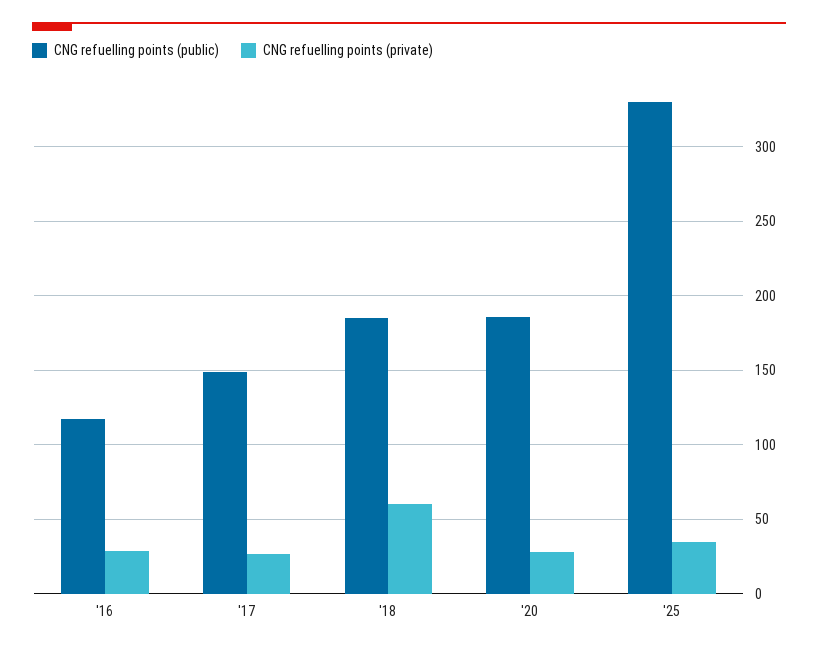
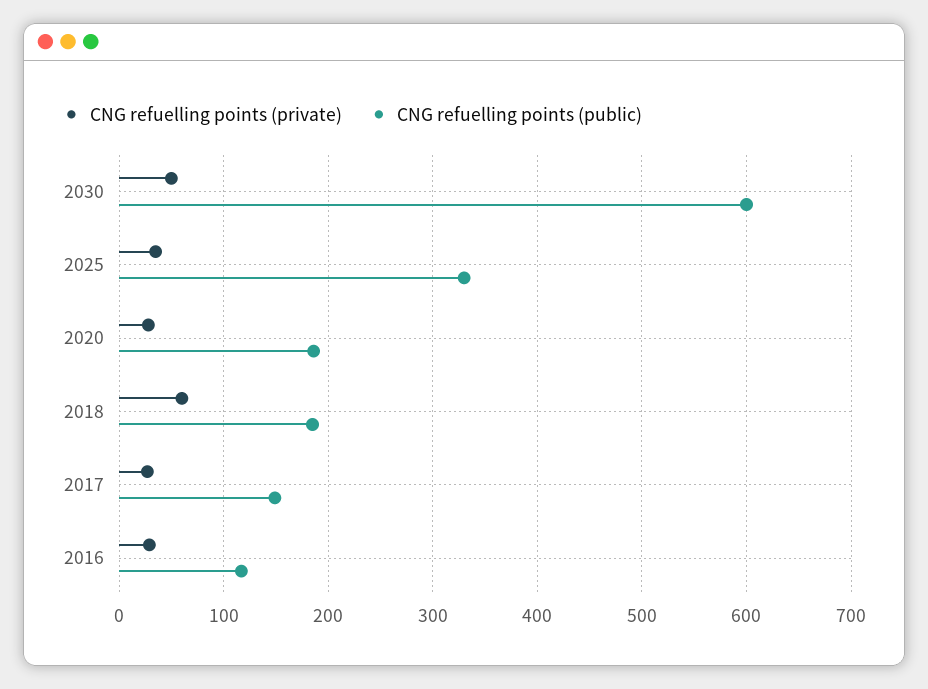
CNG refuelling points (private), 2030: none -> 50
CNG refuelling points (public), 2030: none -> 600

